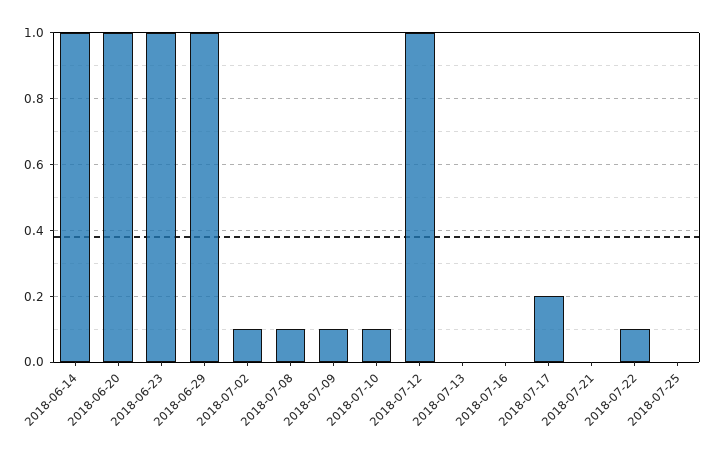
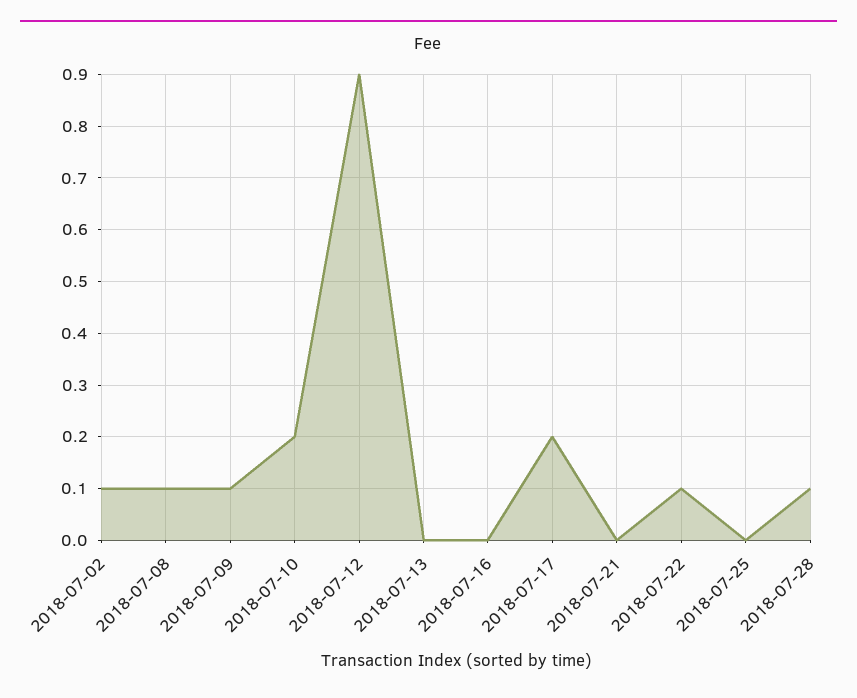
2018-06-14: 1 -> none
2018-06-20: 1 -> none
2018-06-23: 1 -> none
2018-06-29: 1 -> none
2018-07-10: 0.1 -> 0.2
2018-07-12: 1 -> 0.9
2018-07-28: none -> 0.1

